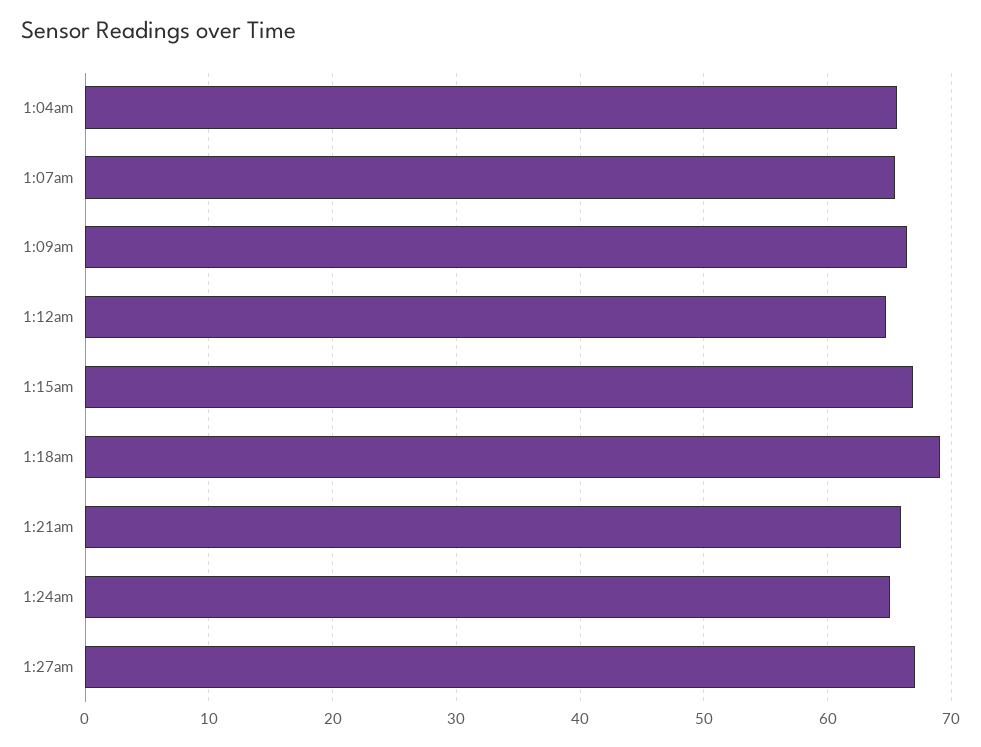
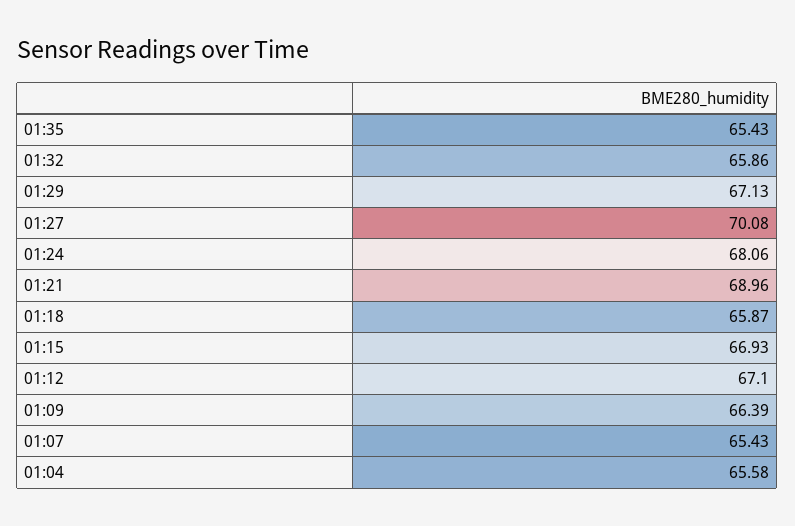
1:12am: 65 -> 67.1
1:18am: 69 -> 65.87
1:21am: 66 -> 68.96
1:24am: 65 -> 68.06
1:27am: 67 -> 70.08
01:35: none -> 65.43
01:32: none -> 65.86
01:29: none -> 67.13

